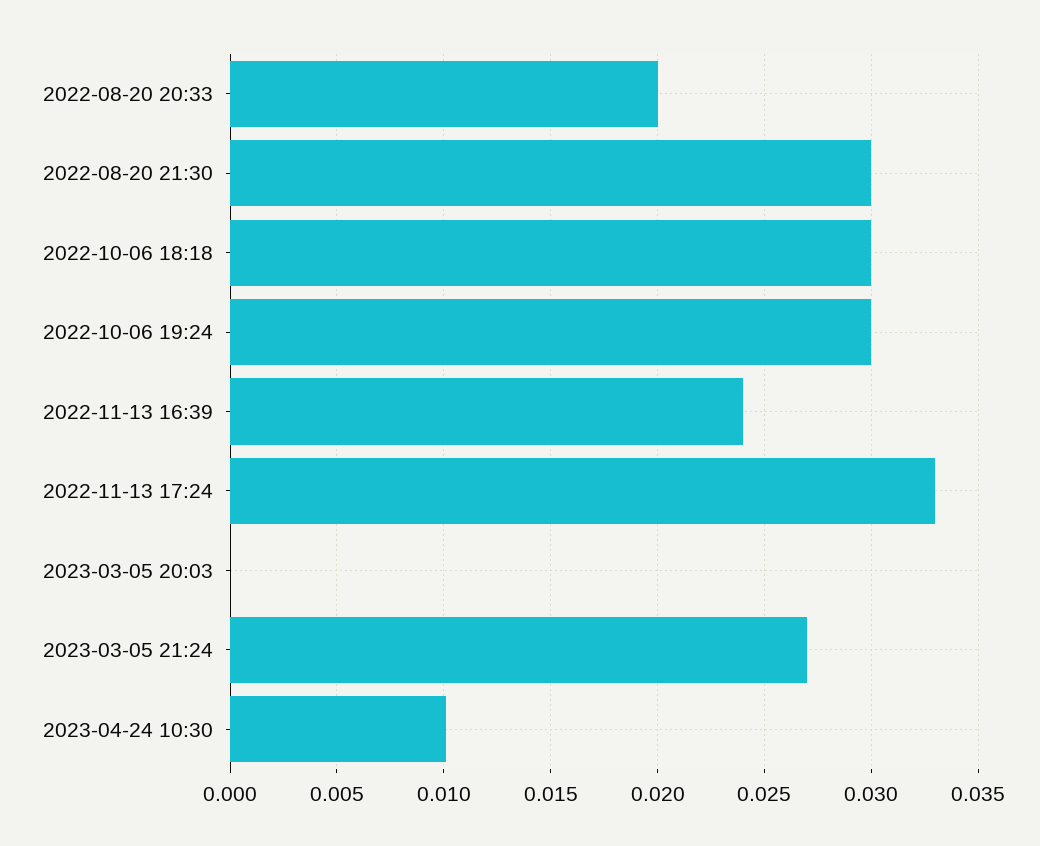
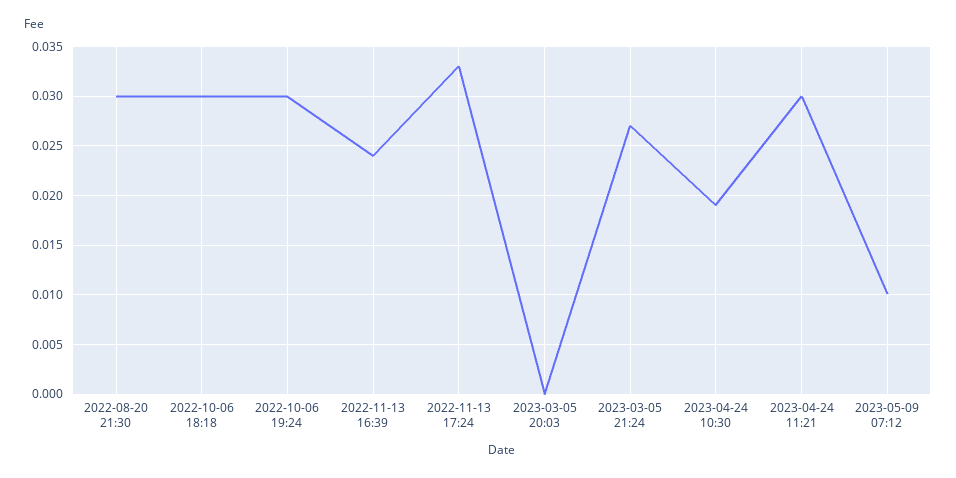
2022-08-20 20:33: 0.02 -> none
2023-04-24 10:30: 0.01 -> 0.019
2023-04-24 11:21: none -> 0.03
2023-05-09 07:12: none -> 0.01

